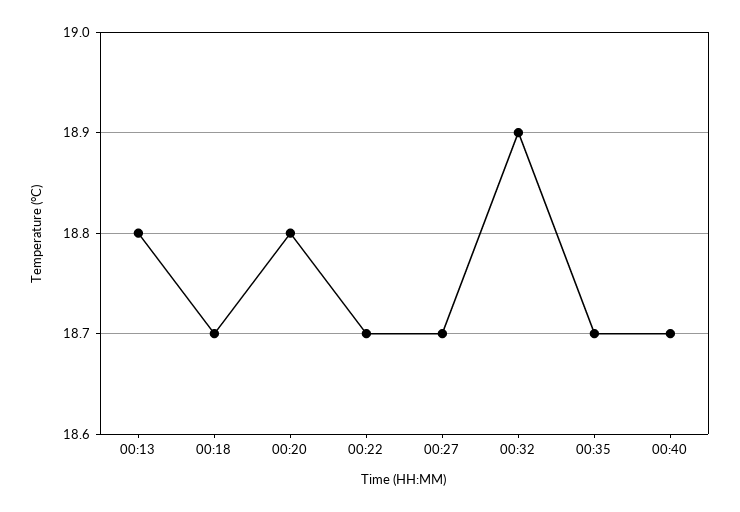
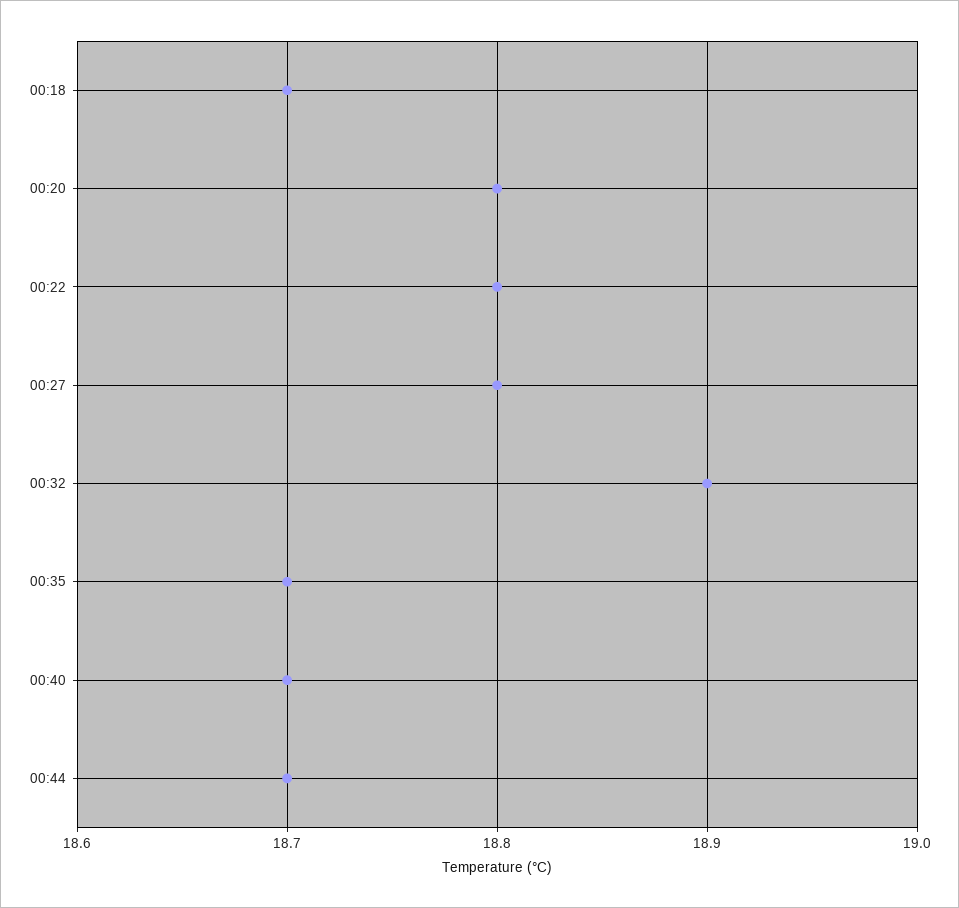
00:13: 18.8 -> none
00:22: 18.7 -> 18.8
00:27: 18.7 -> 18.8
00:44: none -> 18.7

